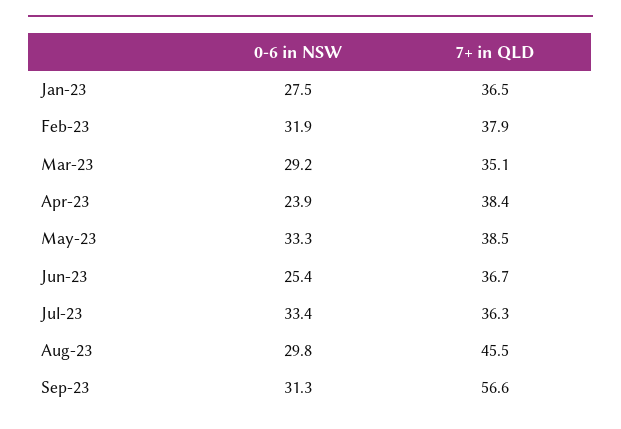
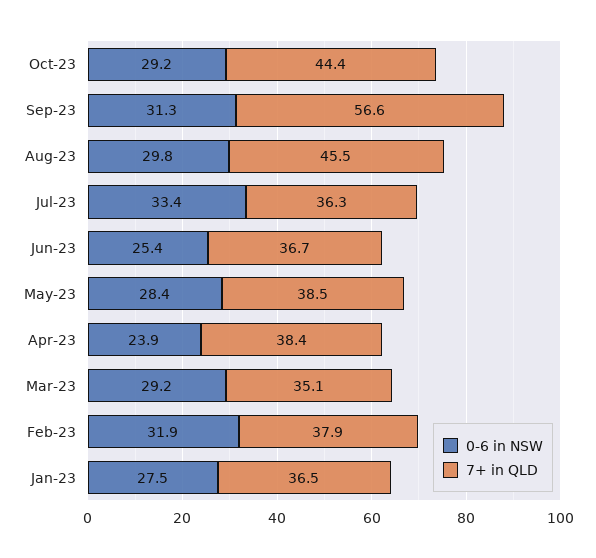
0-6 in NSW, May-23: 33.3 -> 28.4
0-6 in NSW, Oct-23: none -> 29.2
7+ in QLD, Oct-23: none -> 44.4

